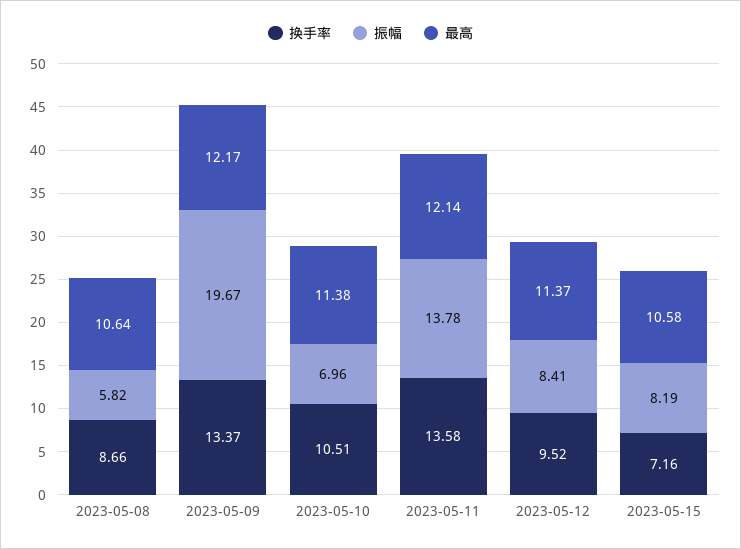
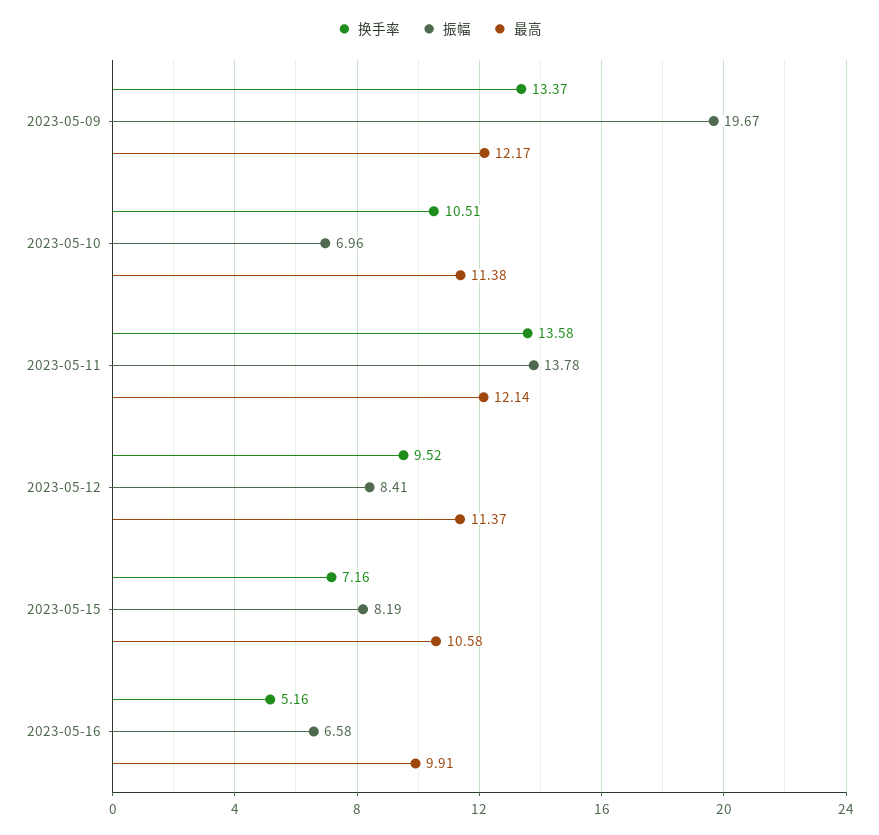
换手率, 2023-05-08: 8.66 -> none
振幅, 2023-05-08: 5.82 -> none
最高, 2023-05-08: 10.64 -> none
换手率, 2023-05-16: none -> 5.16
振幅, 2023-05-16: none -> 6.58
最高, 2023-05-16: none -> 9.91

